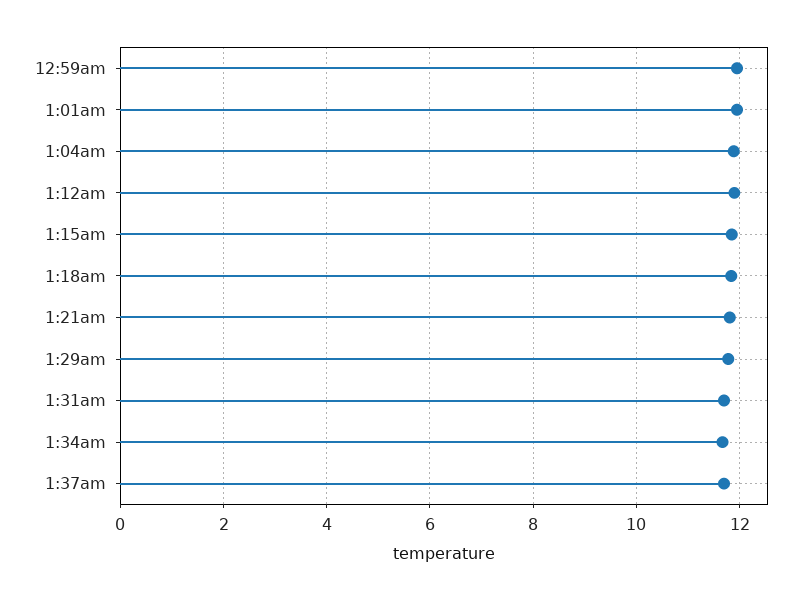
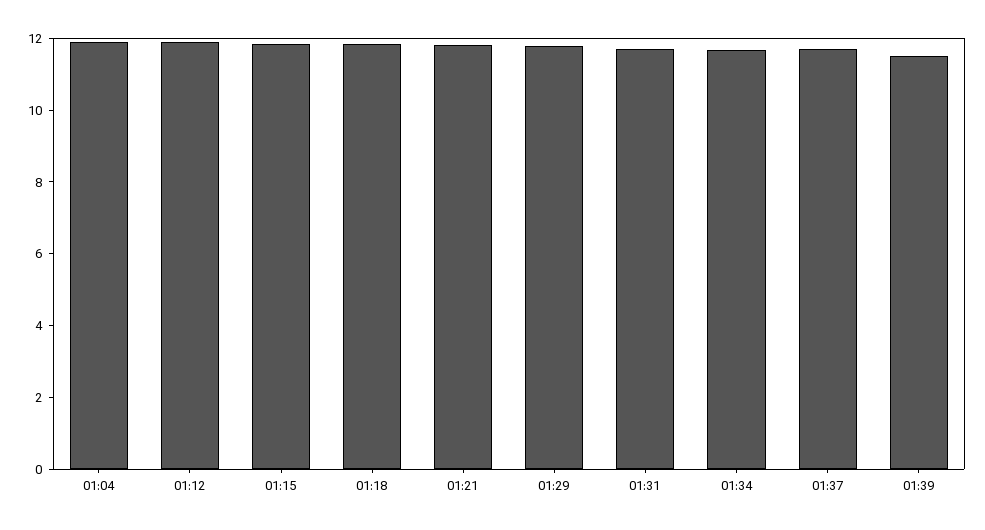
12:59am: 12 -> none
1:01am: 12 -> none
01:39: none -> 11.5

